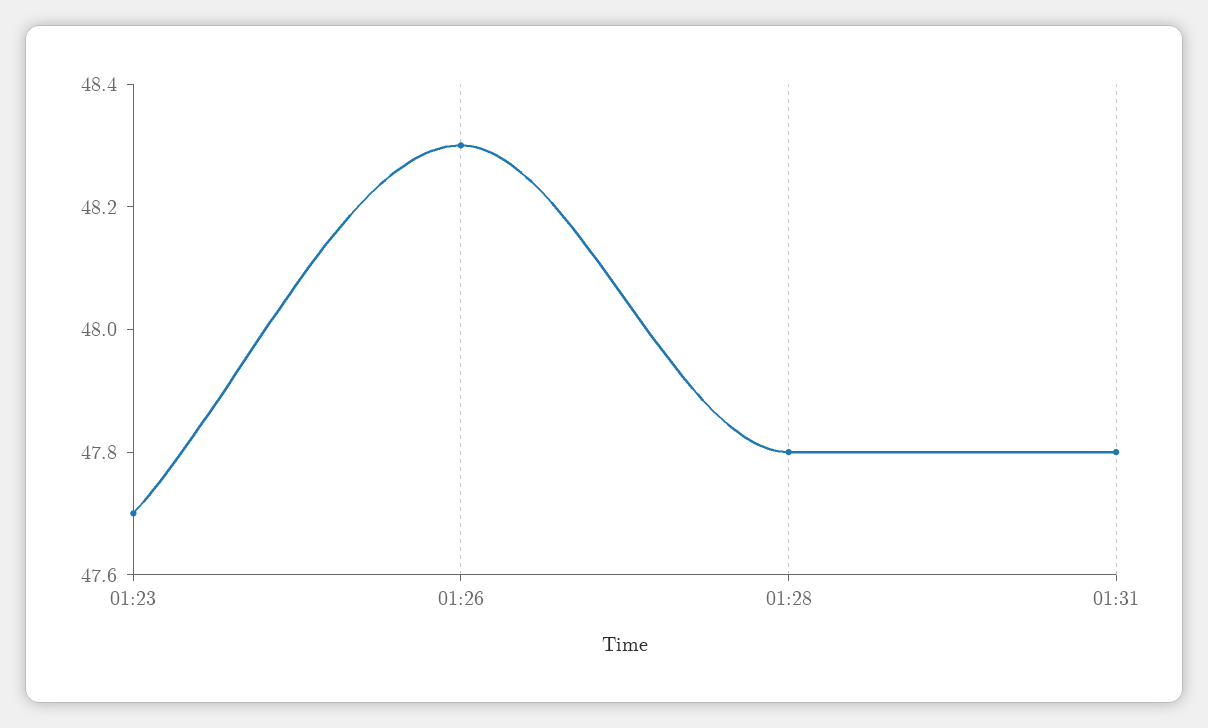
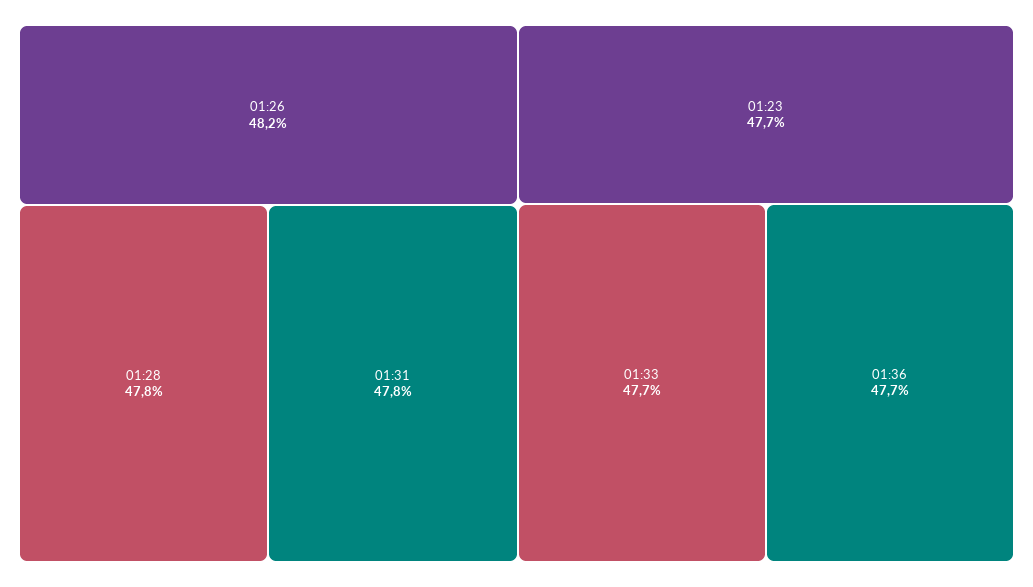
01:26: 48.3 -> 48.2
01:33: none -> 47.7
01:36: none -> 47.7

